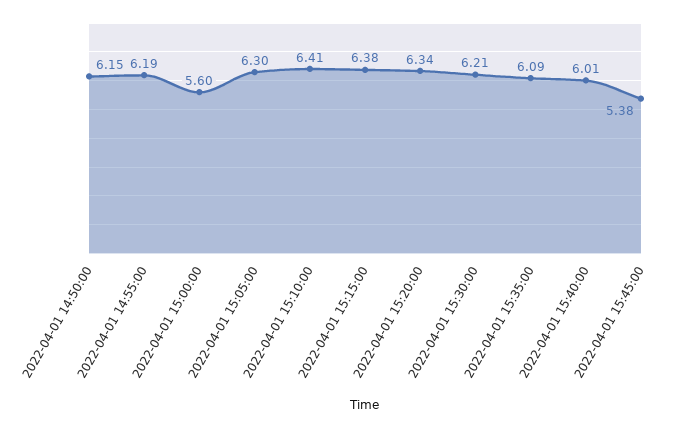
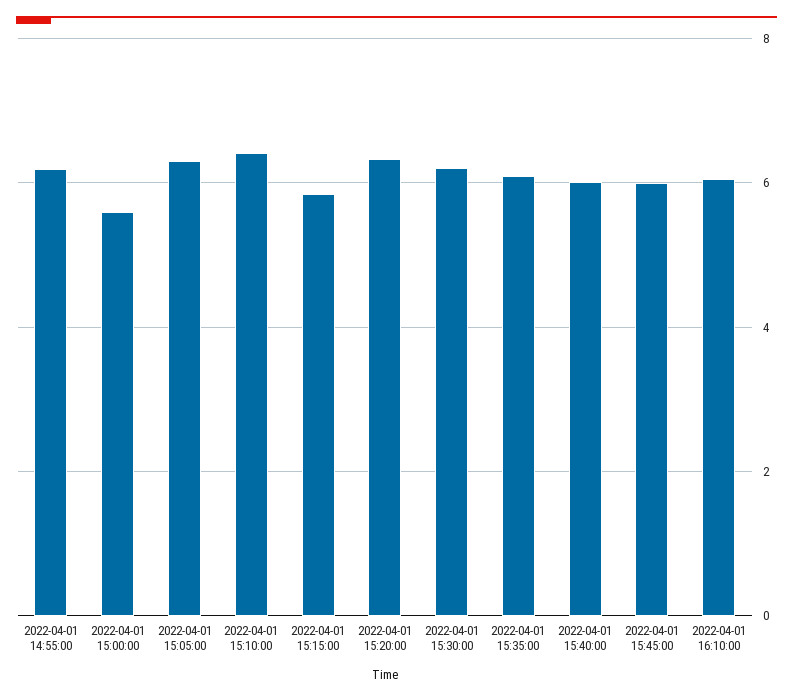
2022-04-01 14:50:00: 6.15 -> none
2022-04-01 15:15:00: 6.38 -> 5.8
2022-04-01 15:45:00: 5.38 -> 6
2022-04-01 16:10:00: none -> 6

